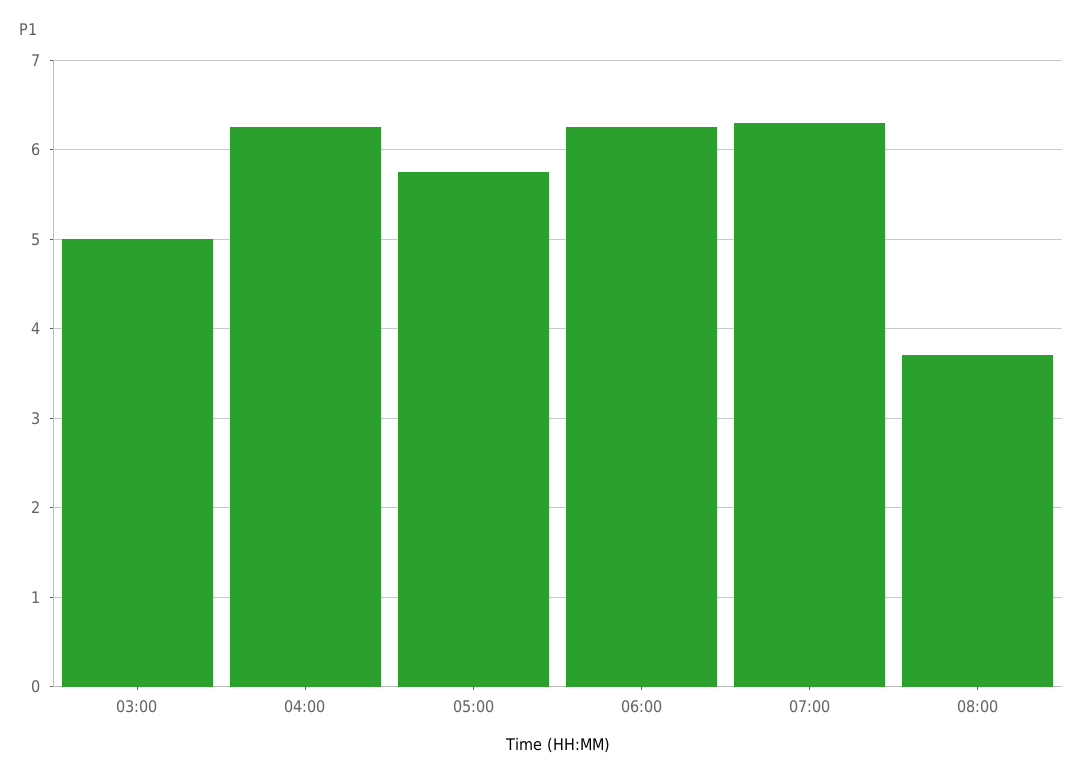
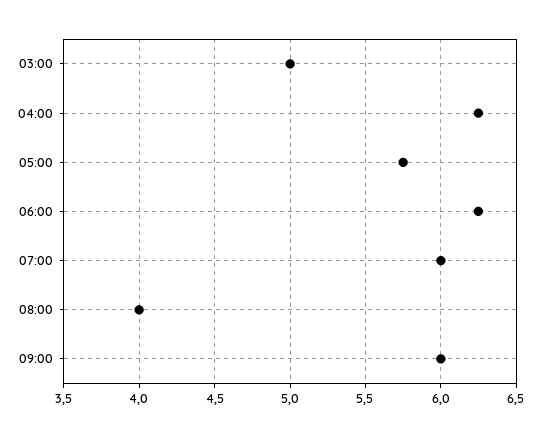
07:00: 6.3 -> 6
08:00: 3.7 -> 4
09:00: none -> 6

